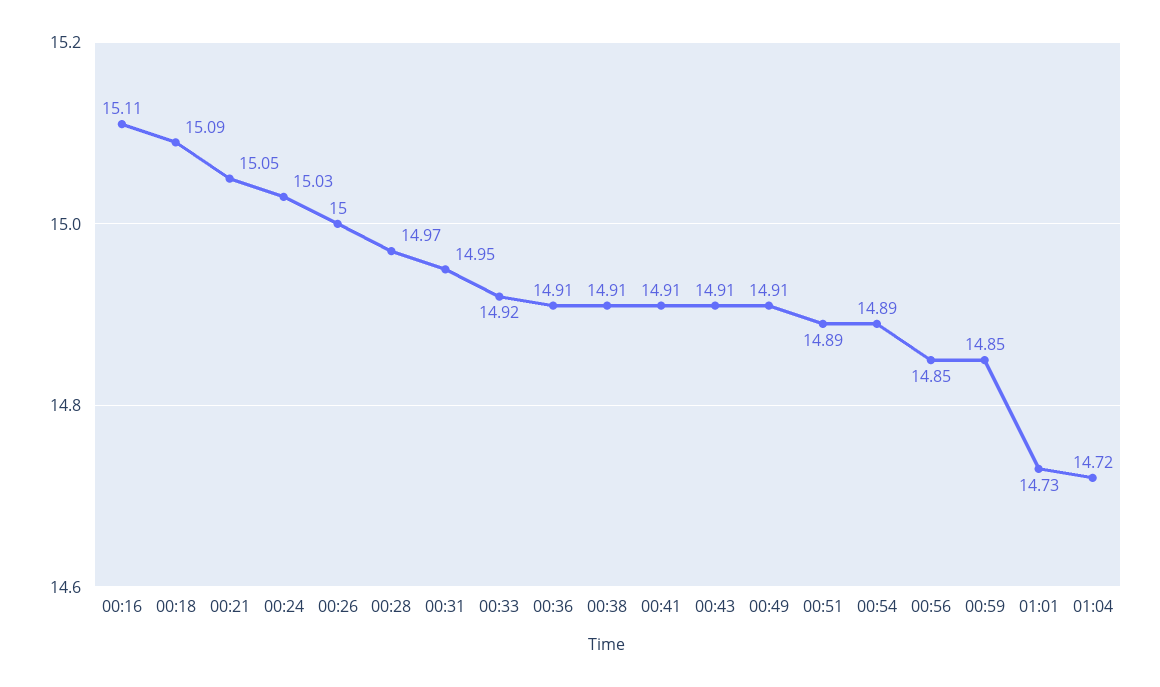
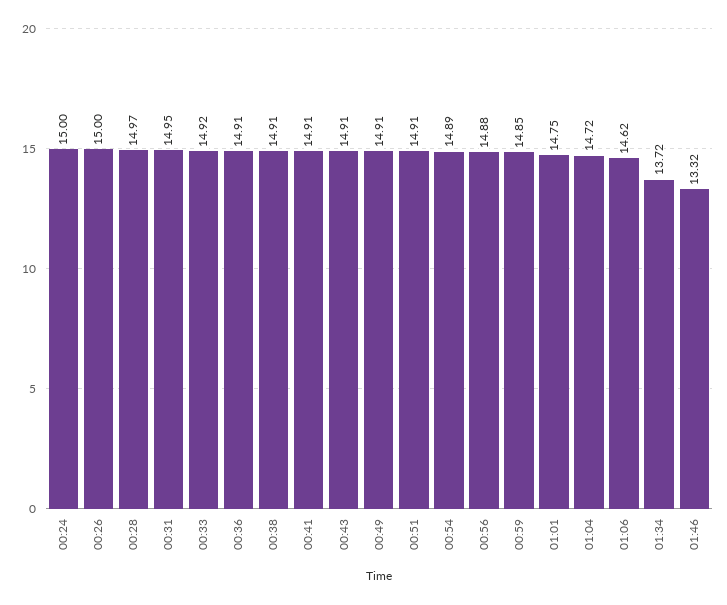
00:16: 15.11 -> none
00:18: 15.09 -> none
00:21: 15.05 -> none
00:24: 15.03 -> 15
00:51: 14.89 -> 14.91
00:56: 14.85 -> 14.88
01:01: 14.73 -> 14.75
01:06: none -> 14.62
01:34: none -> 13.72
01:46: none -> 13.32

